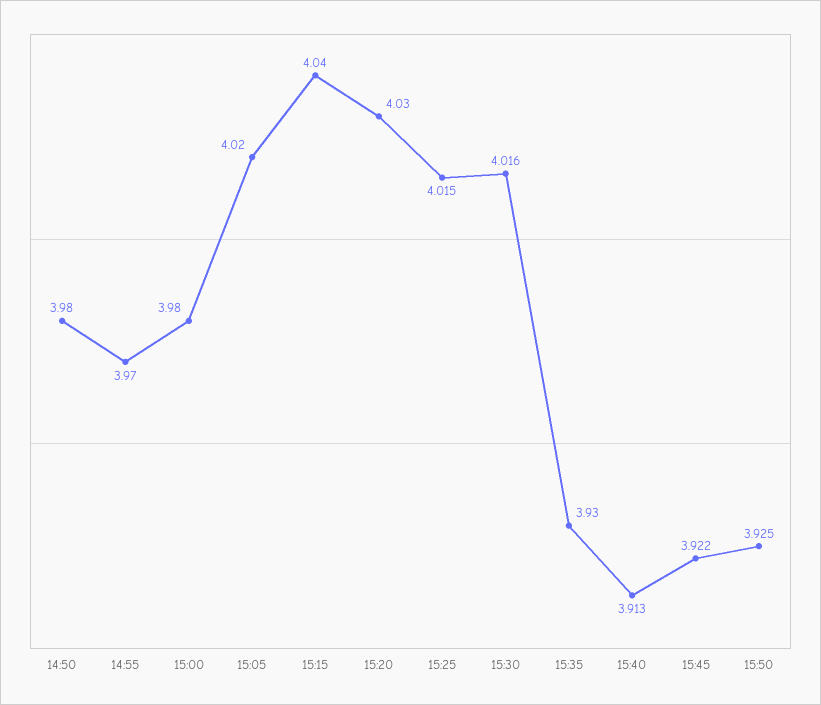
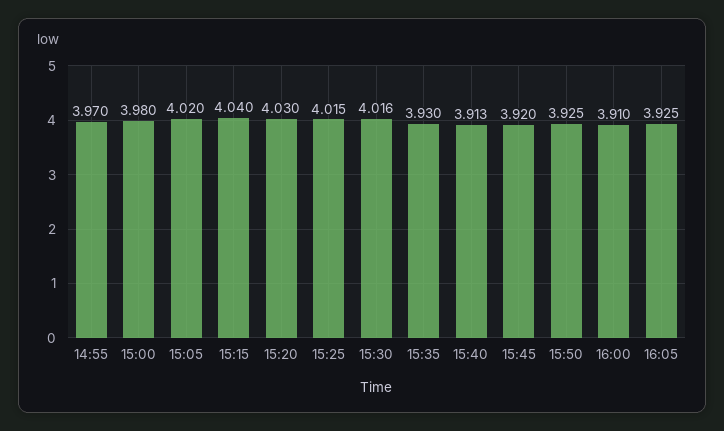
14:50: 3.98 -> none
15:45: 3.922 -> 3.92
16:00: none -> 3.91
16:05: none -> 3.925

